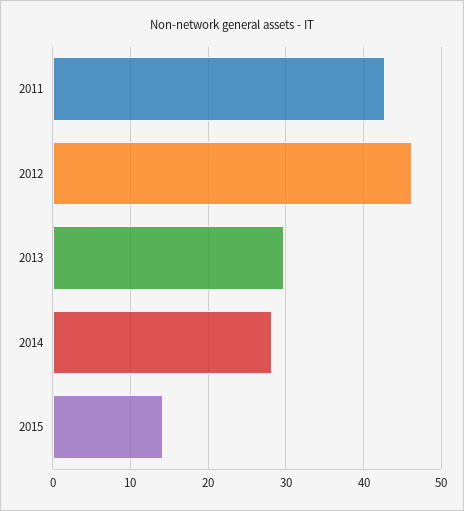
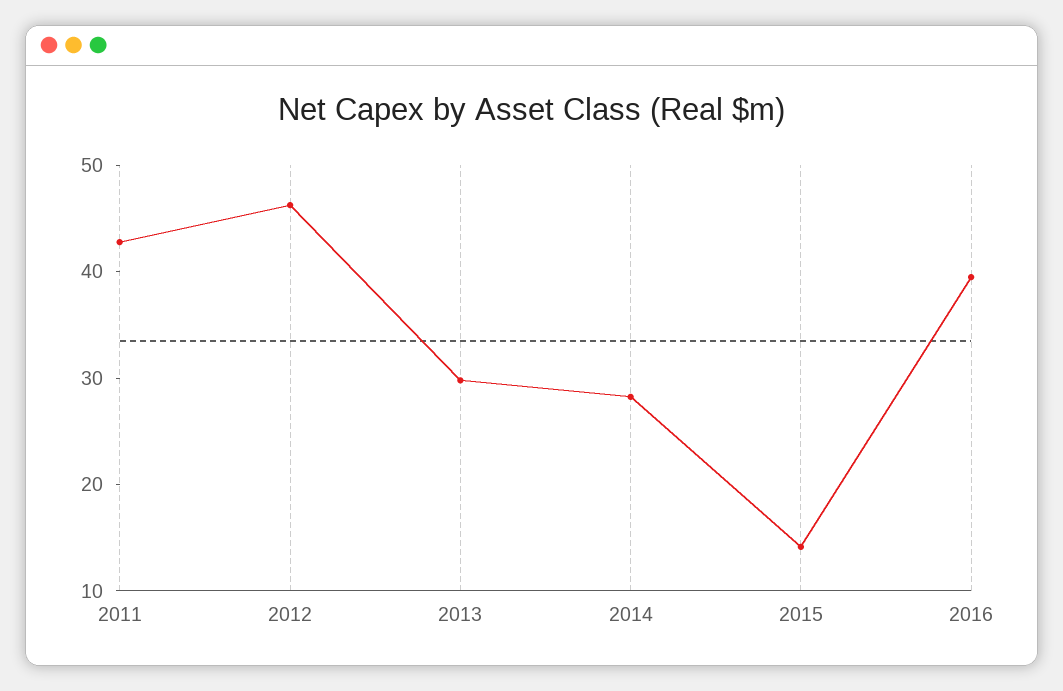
2016: none -> 40

